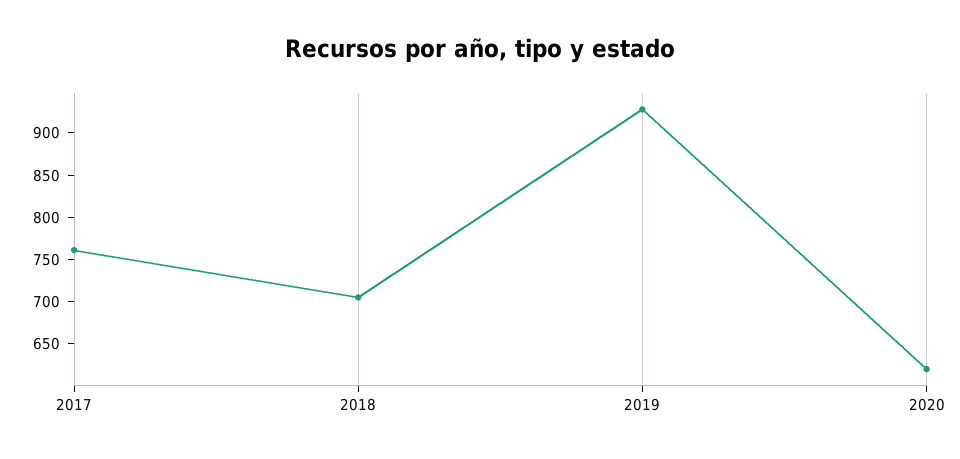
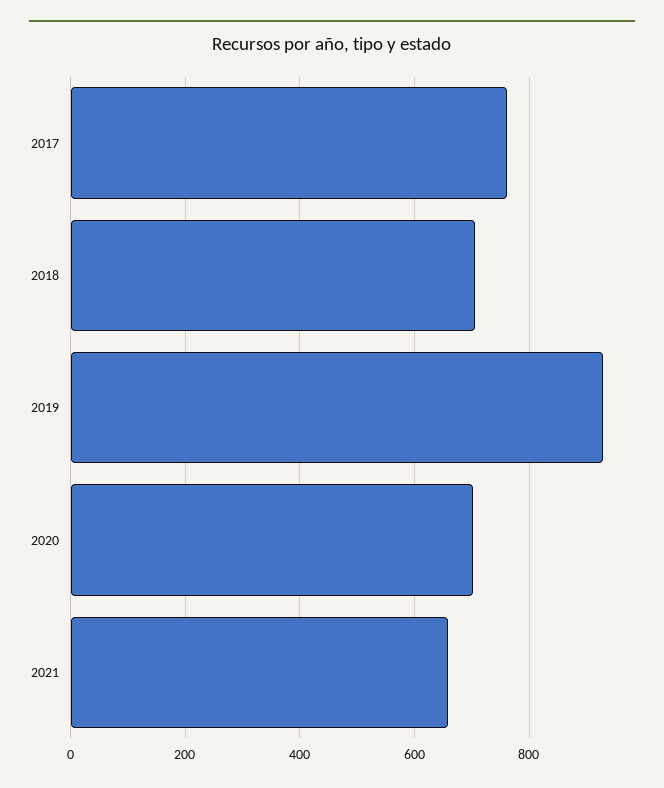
2020: 620 -> 700
2021: none -> 660

